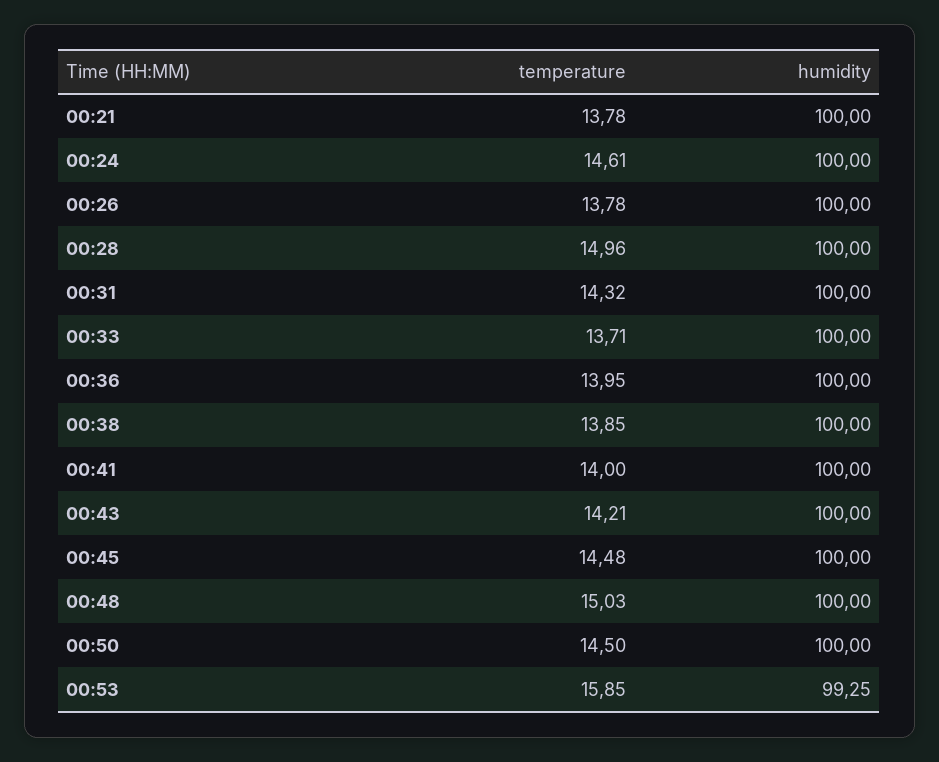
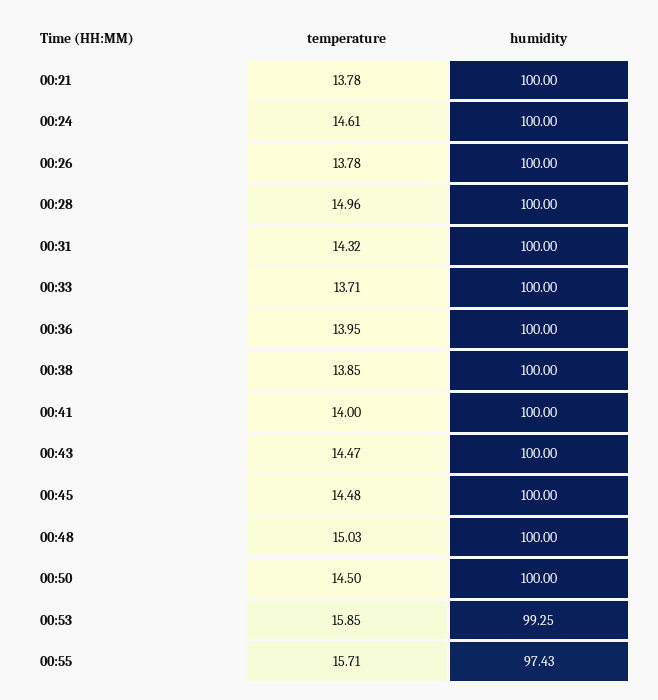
temperature, 00:43: 14.21 -> 14.47
temperature, 00:55: none -> 15.71
humidity, 00:55: none -> 97.43

